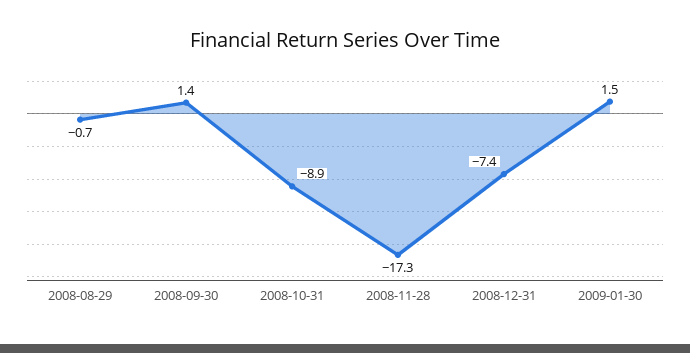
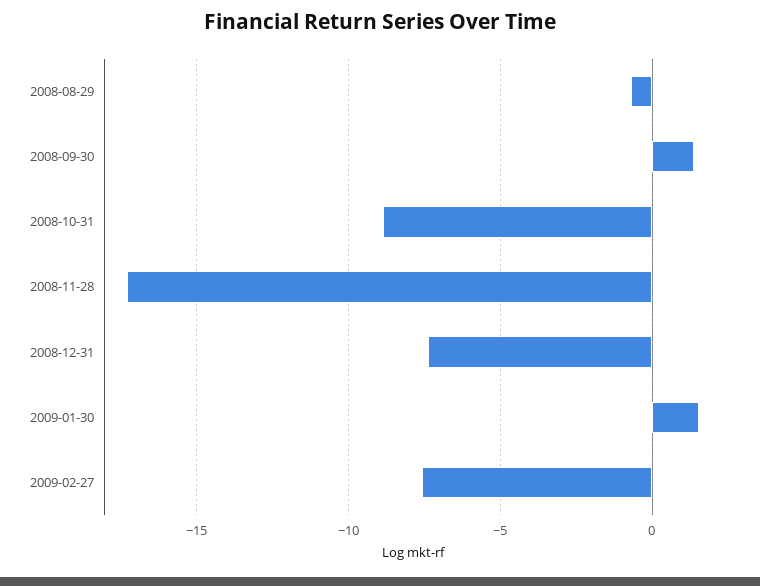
2009-02-27: none -> -7.5

